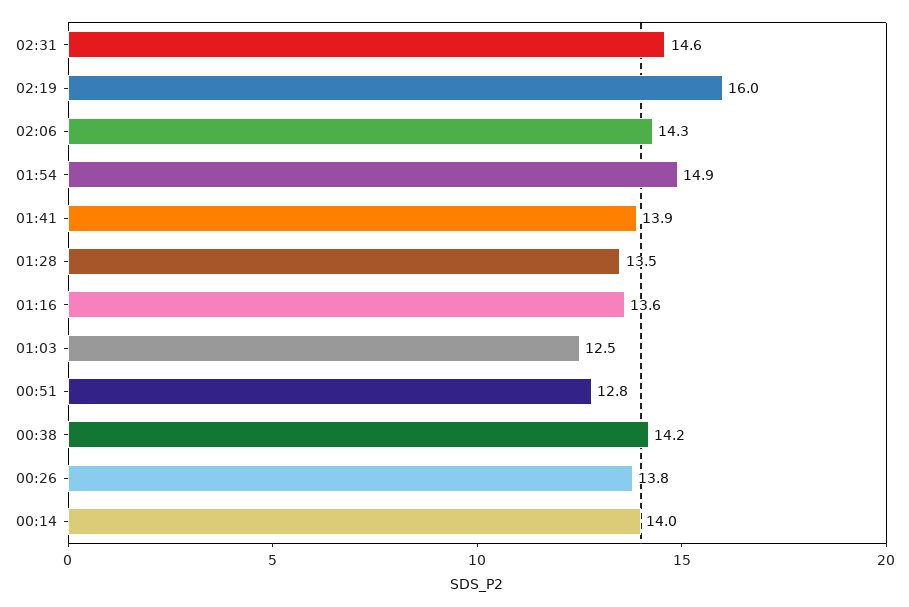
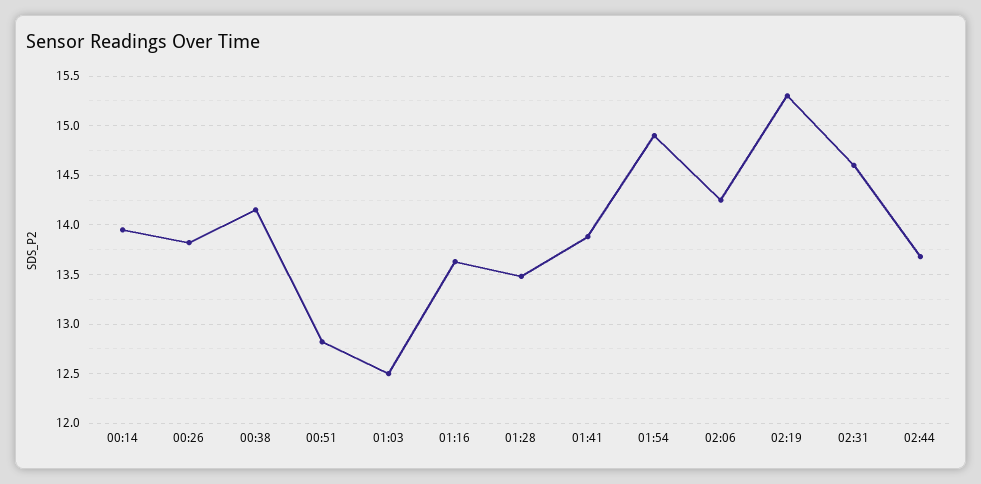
02:19: 16 -> 15.3
02:44: none -> 13.7

